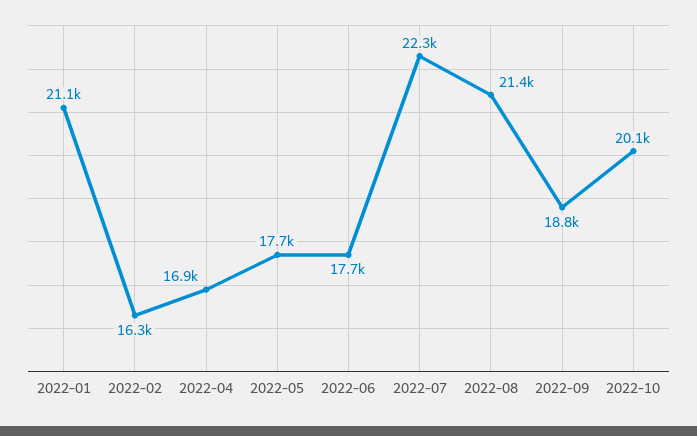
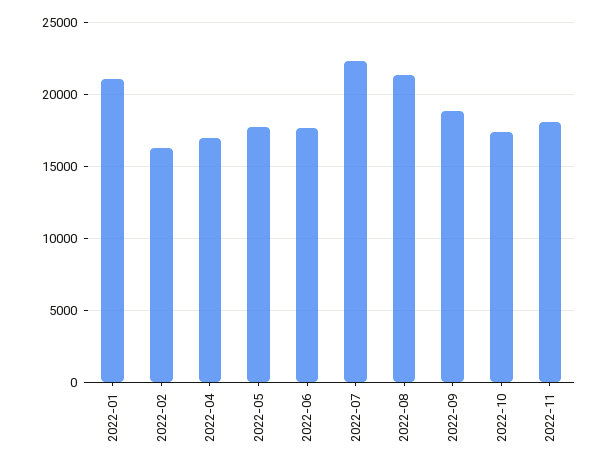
2022-10: 20100 -> 17500
2022-11: none -> 18000

